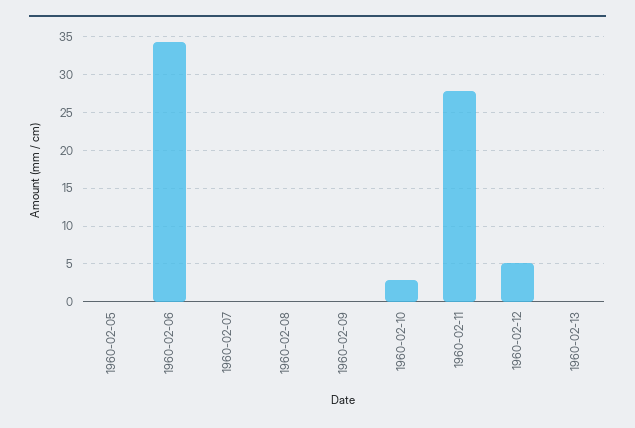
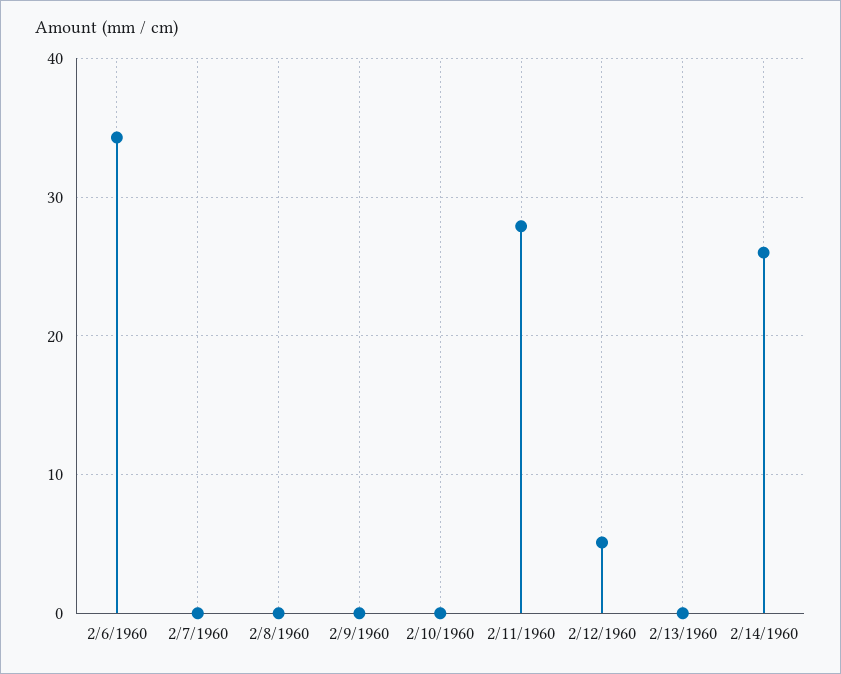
1960-02-05: 0 -> none
1960-02-10: 3 -> 0
2/14/1960: none -> 26

